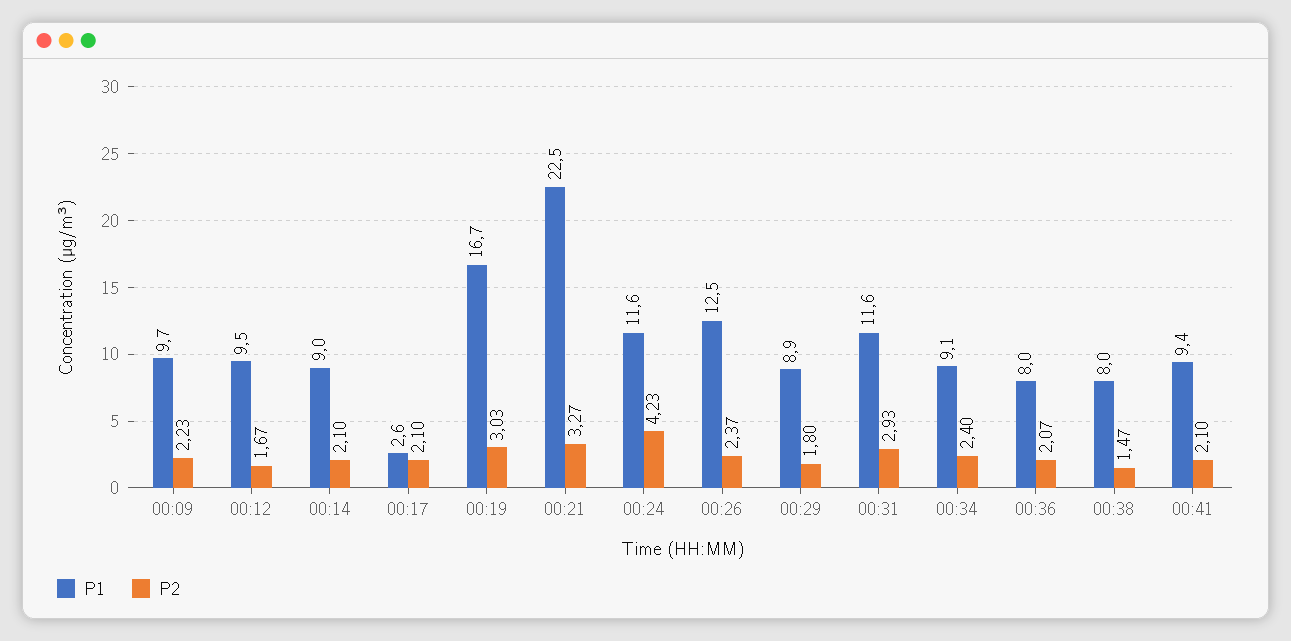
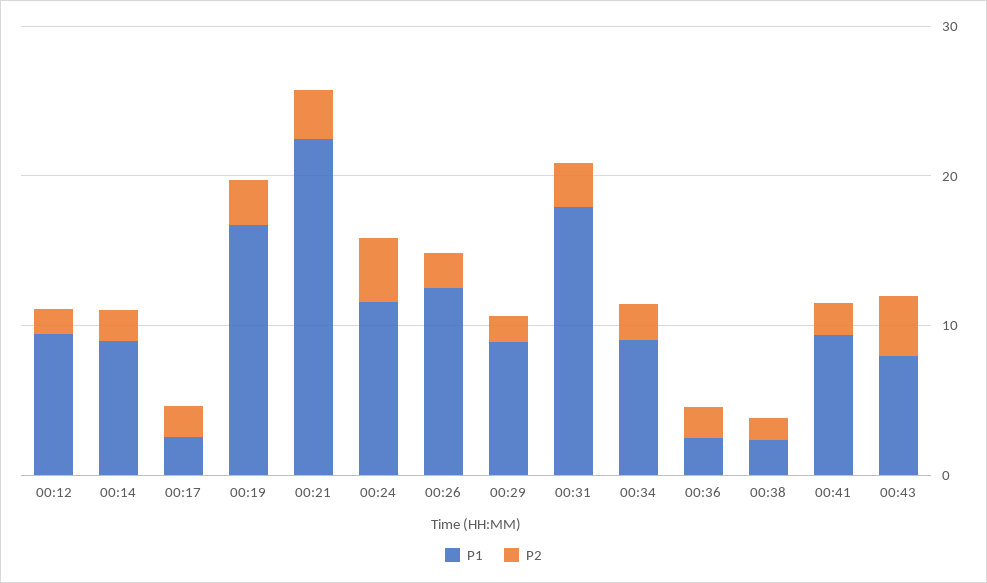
P1, 00:09: 9.7 -> none
P2, 00:09: 2.23 -> none
P1, 00:31: 11.6 -> 18
P1, 00:36: 8 -> 2
P1, 00:38: 8 -> 2
P1, 00:43: none -> 8
P2, 00:43: none -> 4

